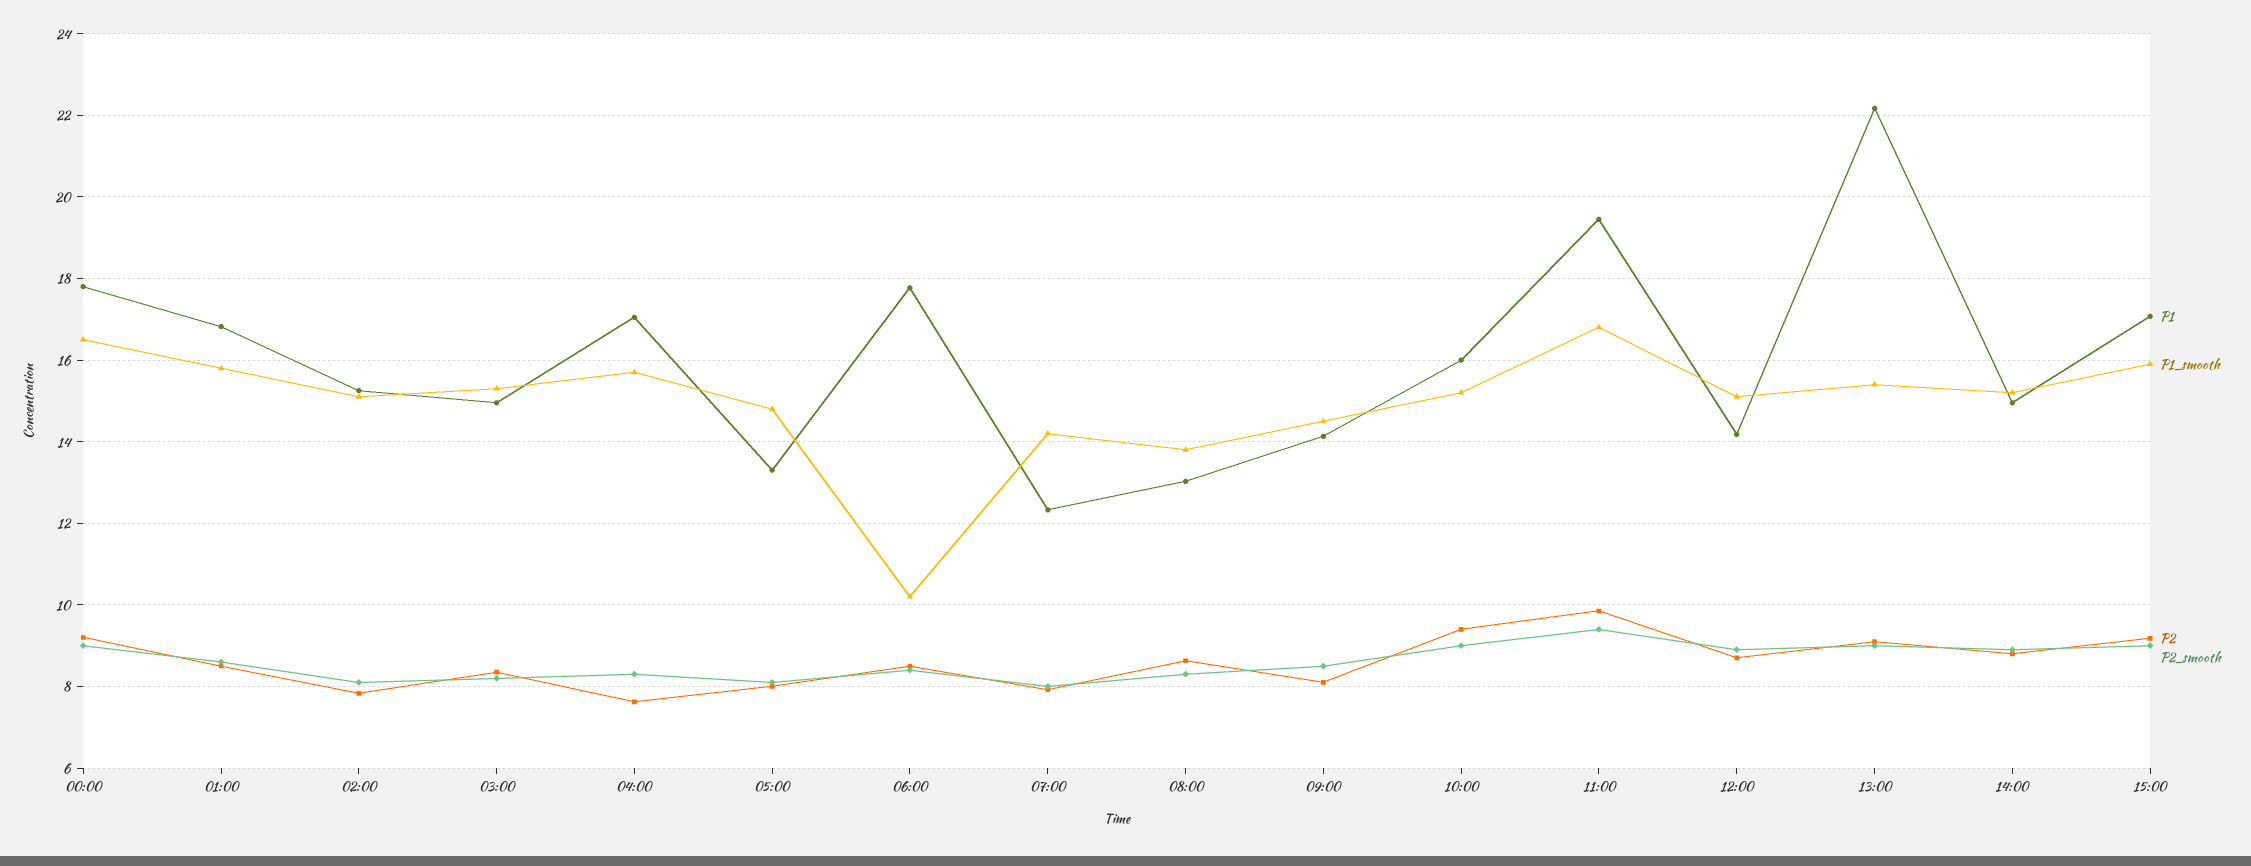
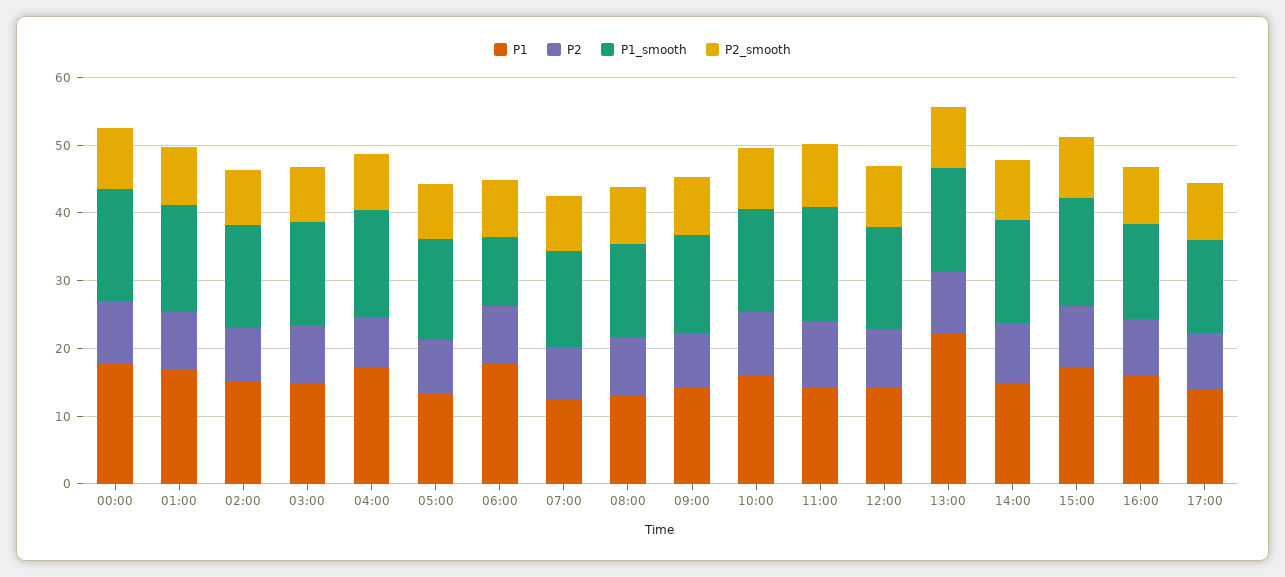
P1, 11:00: 19.4 -> 14
P1, 16:00: none -> 16
P2, 16:00: none -> 8
P1_smooth, 16:00: none -> 14
P2_smooth, 16:00: none -> 8
P1, 17:00: none -> 14
P2, 17:00: none -> 8
P1_smooth, 17:00: none -> 14
P2_smooth, 17:00: none -> 8

